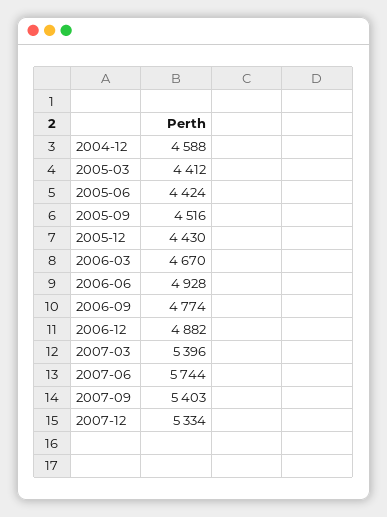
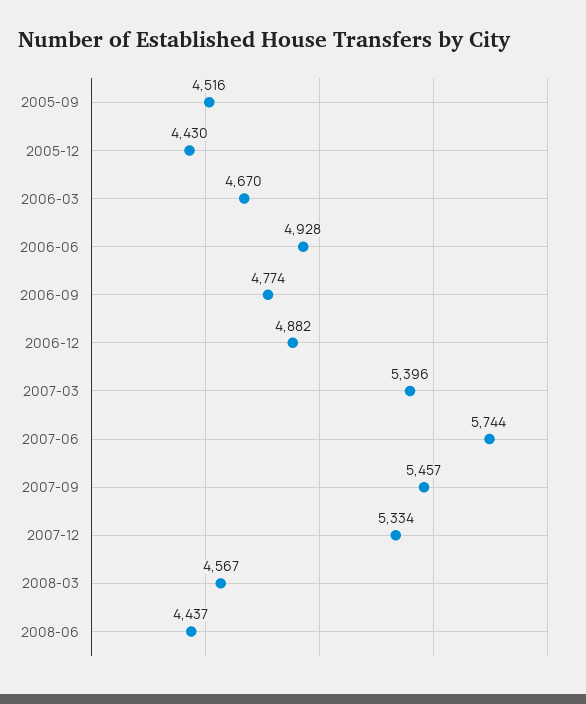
2004-12: 4588 -> none
2005-03: 4412 -> none
2005-06: 4424 -> none
2007-09: 5403 -> 5457
2008-03: none -> 4567
2008-06: none -> 4437

